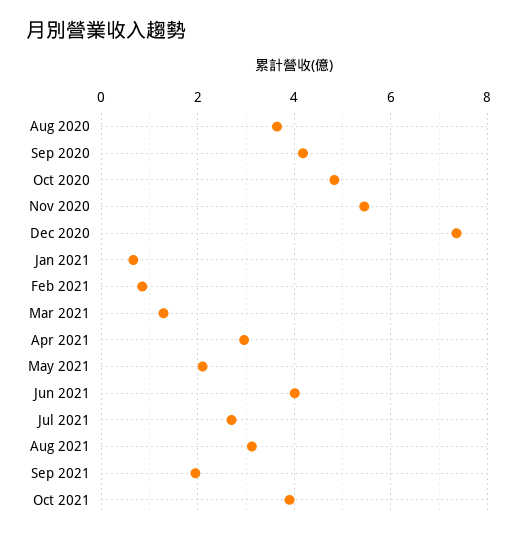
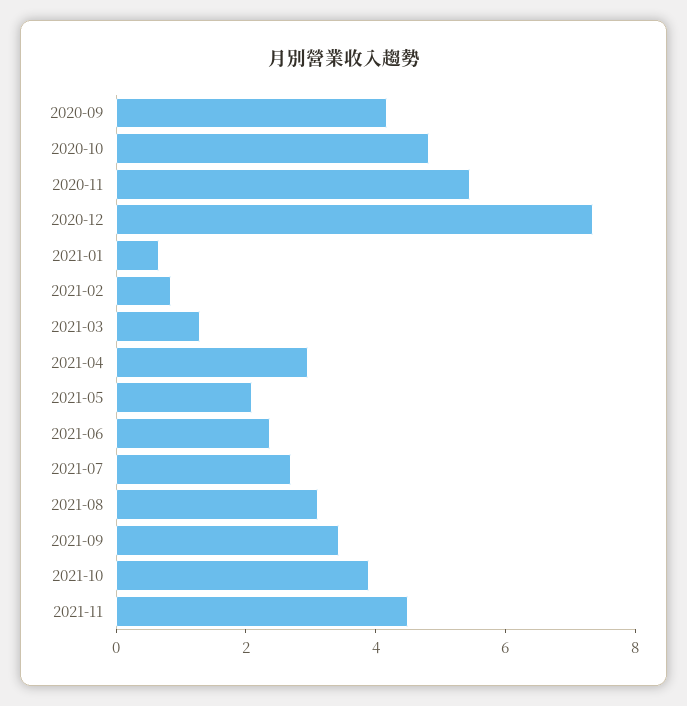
Aug 2020: 3.6 -> none
Jun 2021: 4 -> 2.5
Sep 2021: 2 -> 3.5
2021-11: none -> 4.5

